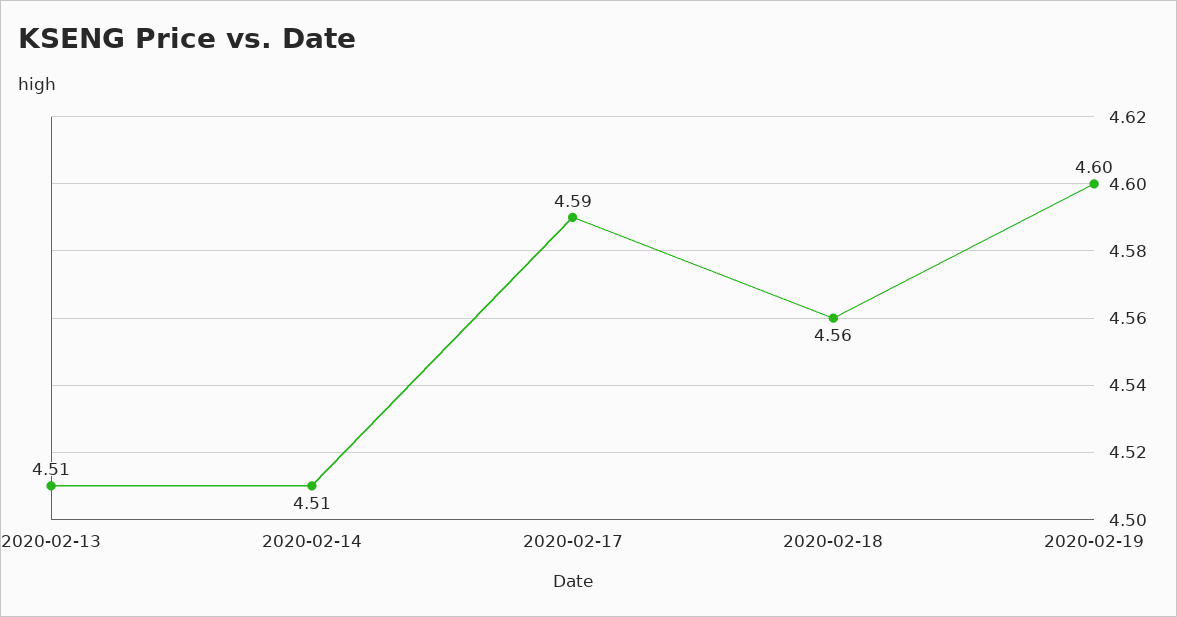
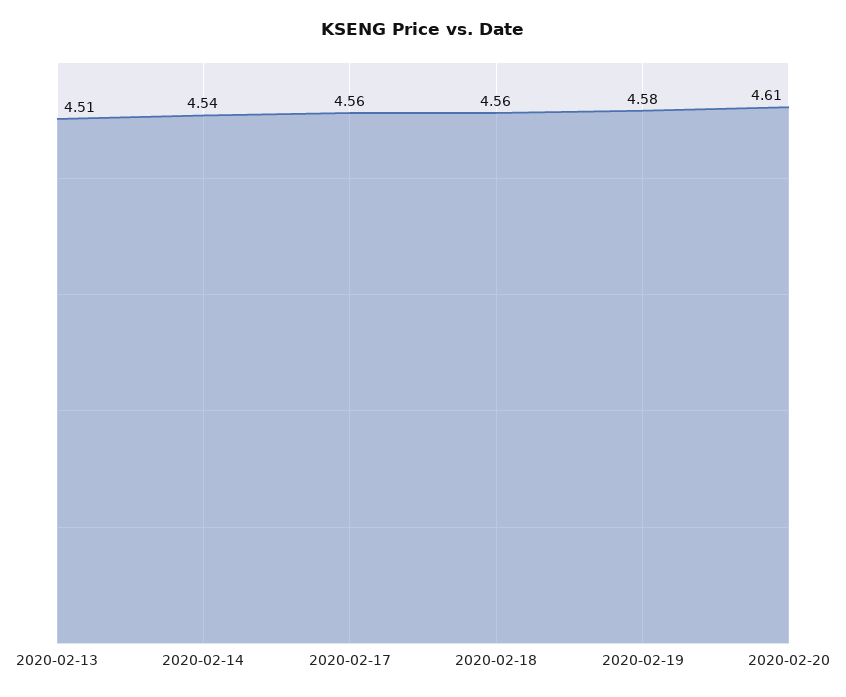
2020-02-14: 4.51 -> 4.54
2020-02-17: 4.59 -> 4.56
2020-02-19: 4.6 -> 4.58
2020-02-20: none -> 4.61

